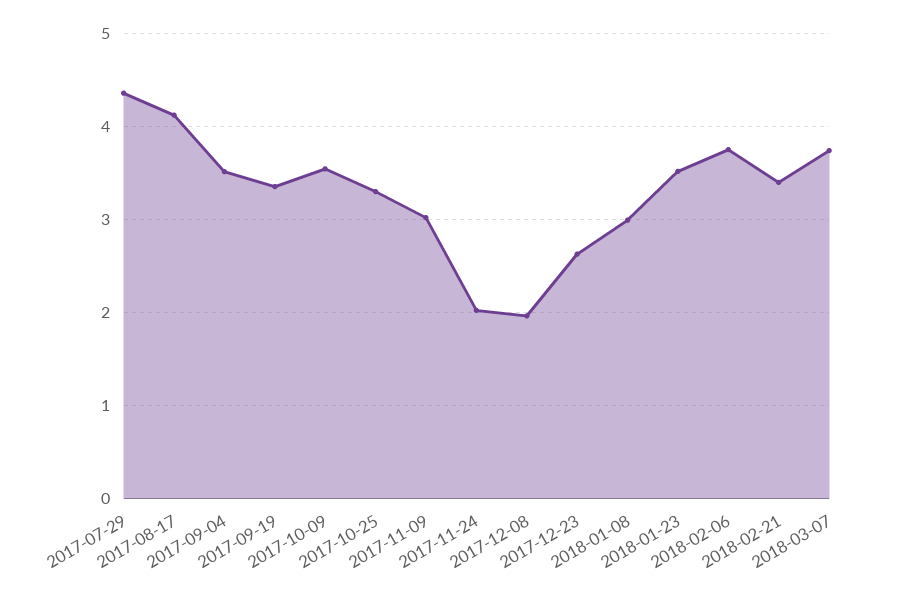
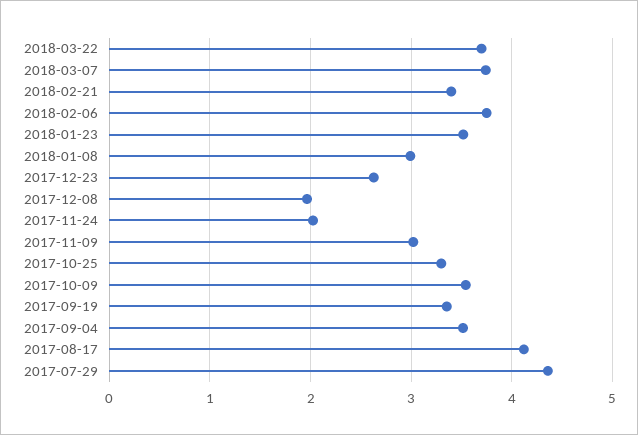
2018-03-22: none -> 3.7

